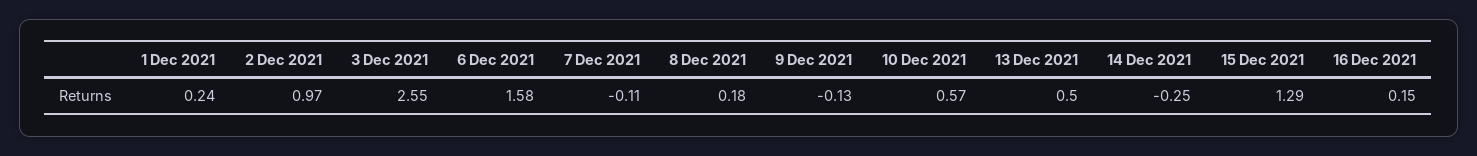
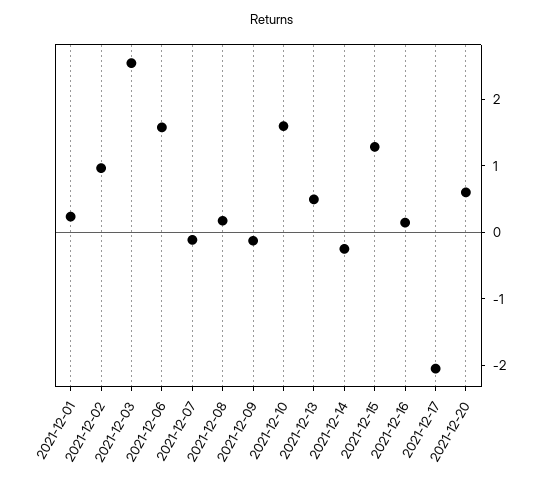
10 Dec 2021: 0.57 -> 1.6
2021-12-17: none -> -2
2021-12-20: none -> 0.6

